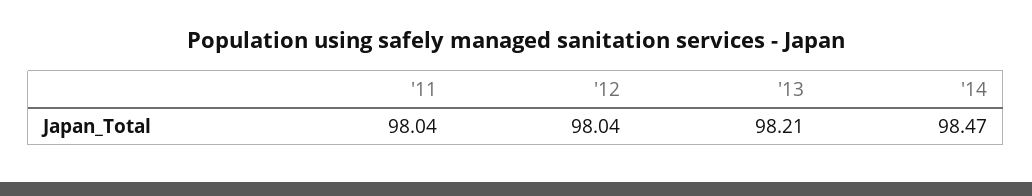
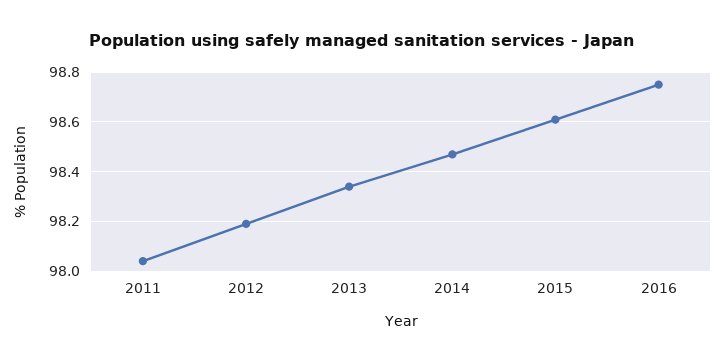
'12: 98.04 -> 98.2
'13: 98.21 -> 98.35
2015: none -> 98.6
2016: none -> 98.75

